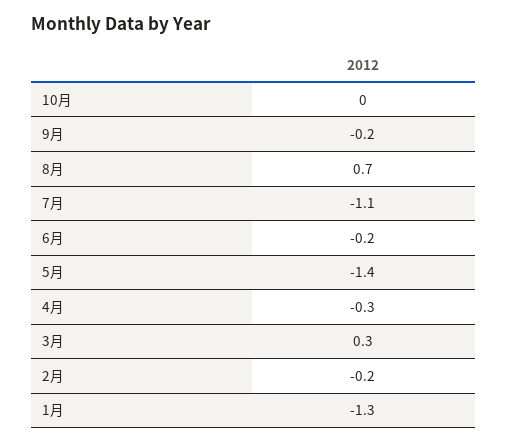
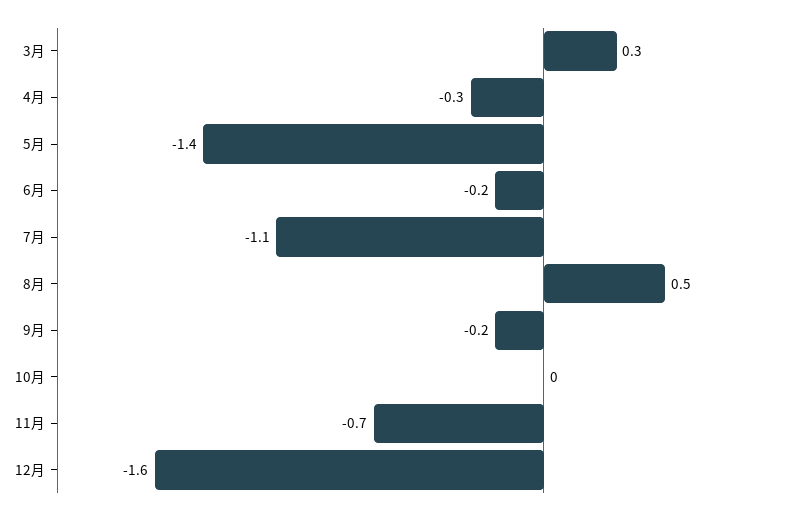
8月: 0.7 -> 0.5
2月: -0.2 -> none
1月: -1.3 -> none
11月: none -> -0.7
12月: none -> -1.6

